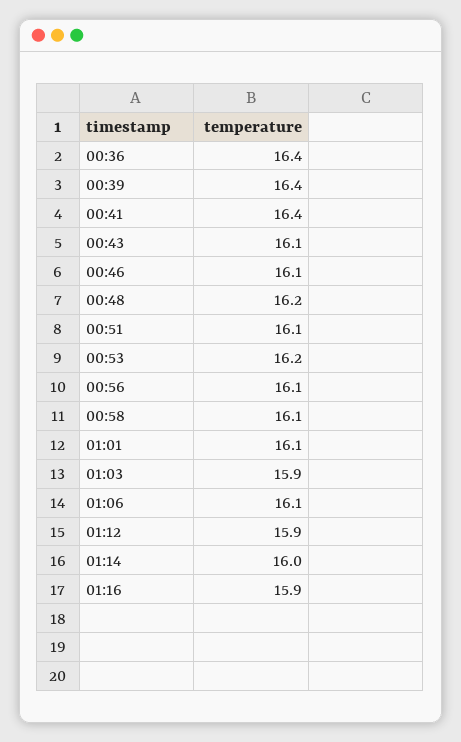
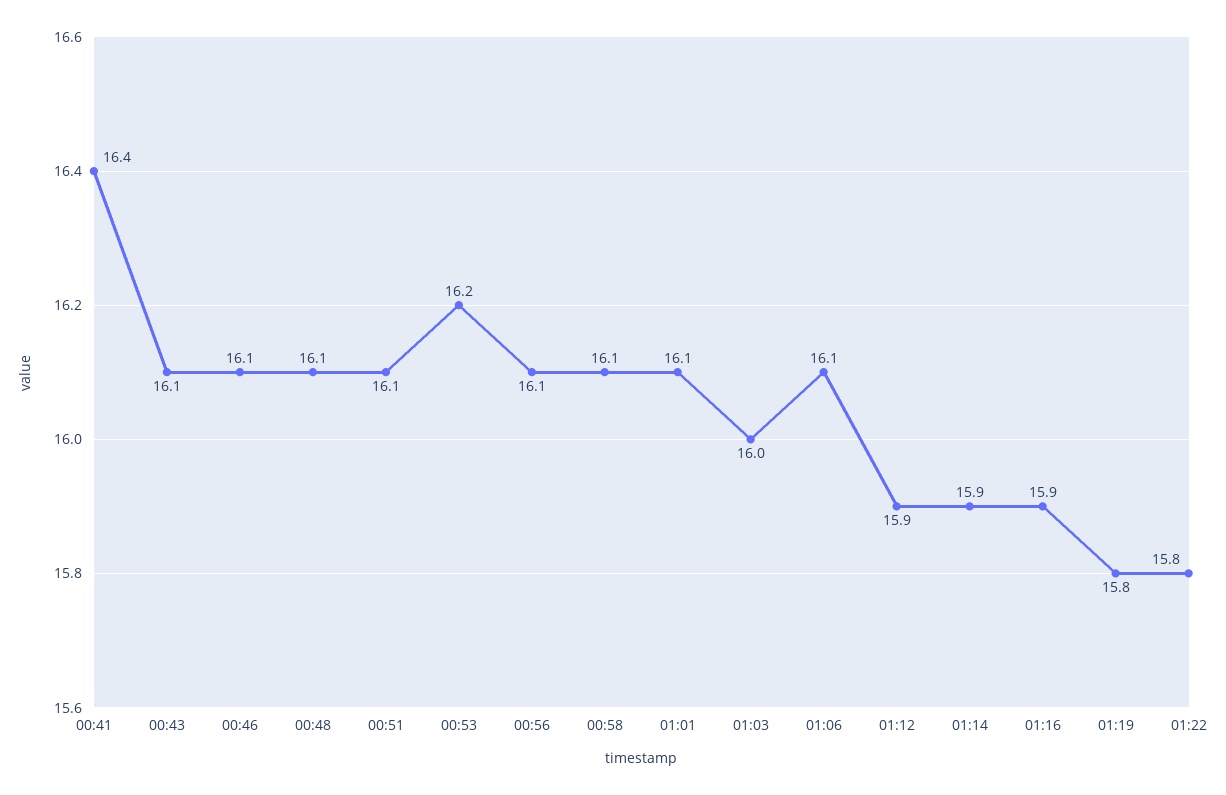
00:36: 16.4 -> none
00:39: 16.4 -> none
00:48: 16.2 -> 16.1
01:03: 15.9 -> 16
01:14: 16 -> 15.9
01:19: none -> 15.8
01:22: none -> 15.8

